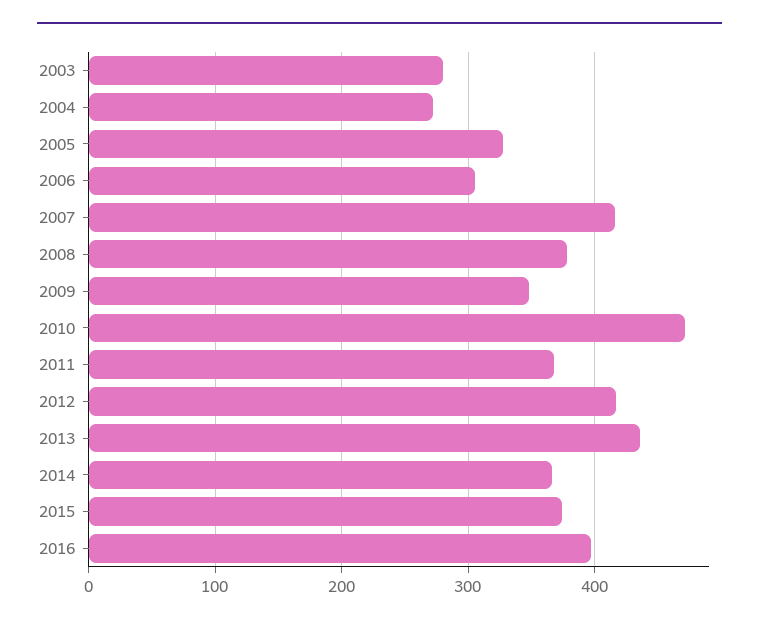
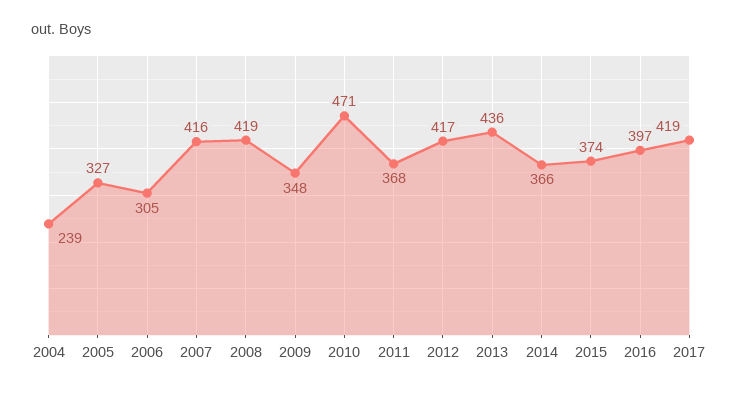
2003: 280 -> none
2004: 270 -> 239
2008: 380 -> 419
2017: none -> 419

